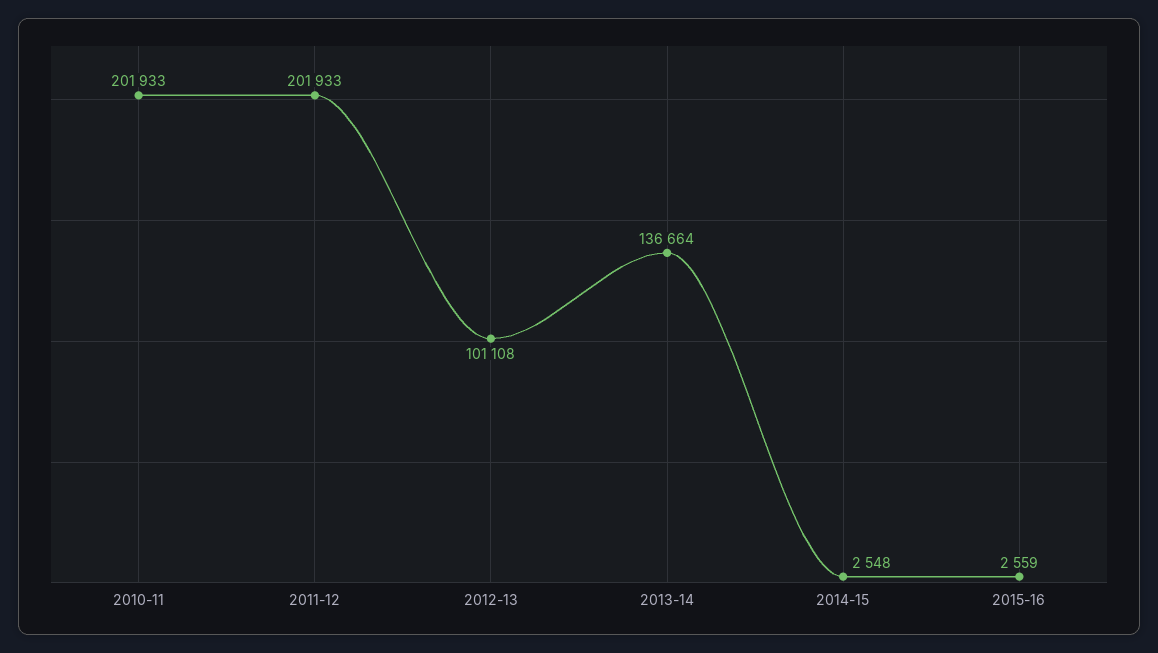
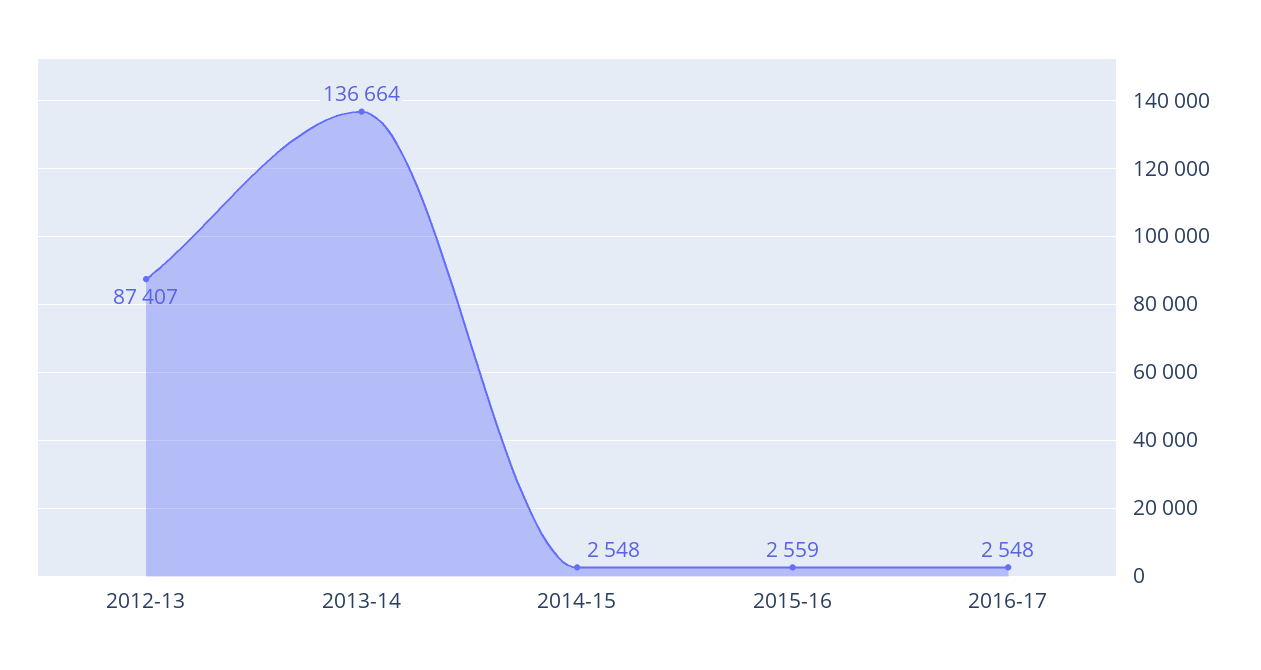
2010-11: 201933 -> none
2011-12: 201933 -> none
2012-13: 101108 -> 87407
2016-17: none -> 2548

